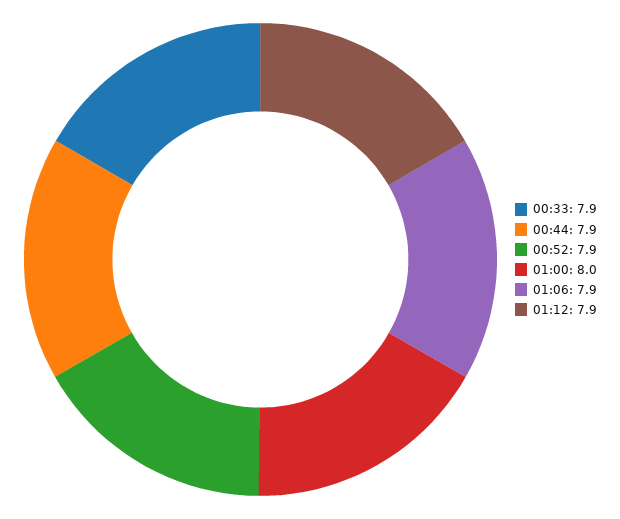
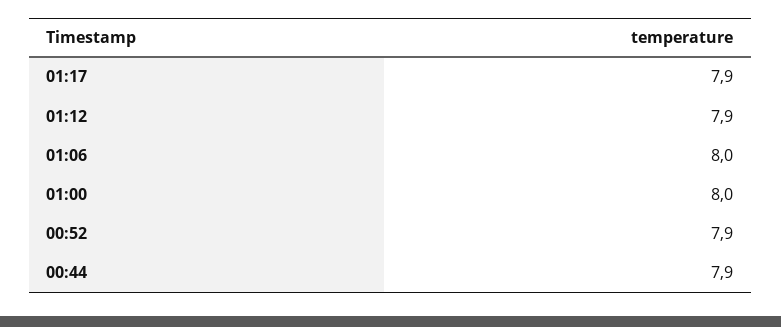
00:33: 7.9 -> none
01:06: 7.9 -> 8
01:17: none -> 7.9

